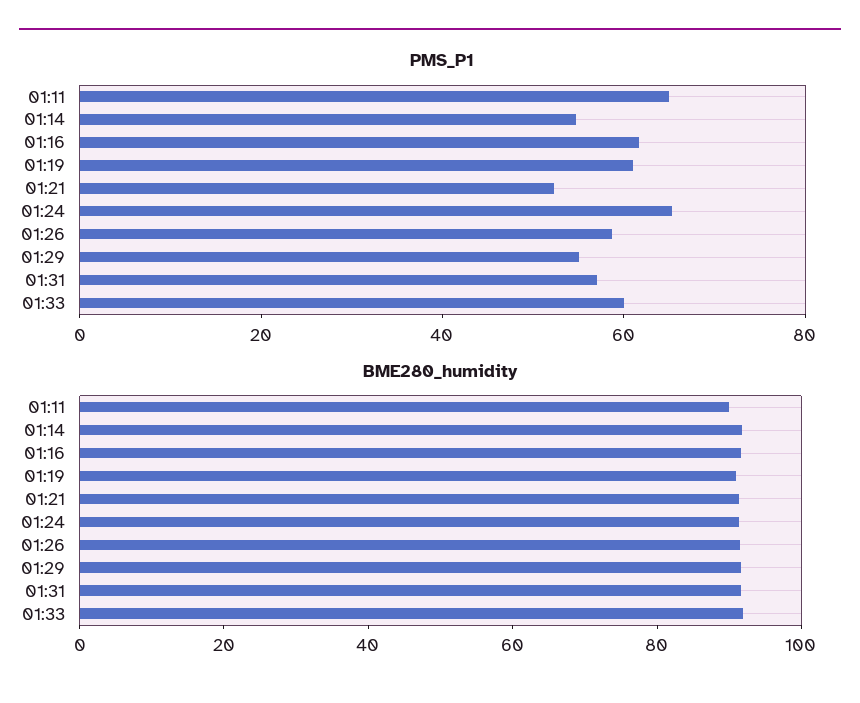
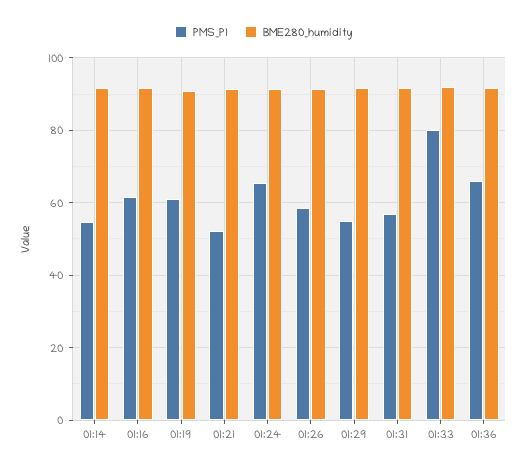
PMS_P1, 01:11: 65 -> none
PMS_P1, 01:33: 60 -> 80
BME280_humidity, 01:11: 90 -> none
PMS_P1, 01:36: none -> 66
BME280_humidity, 01:36: none -> 92

